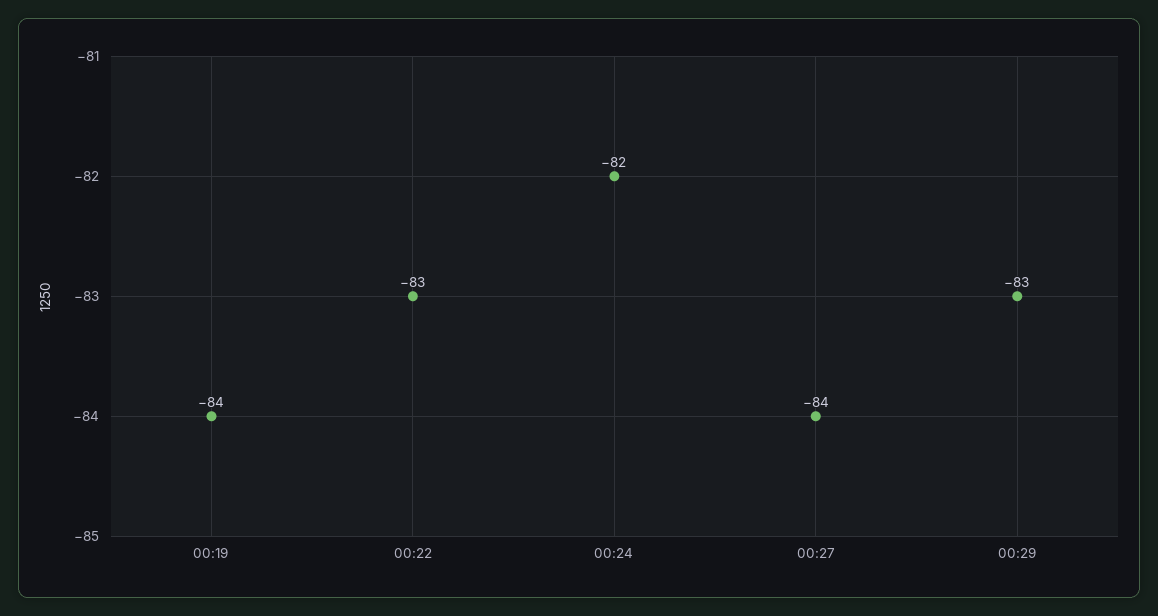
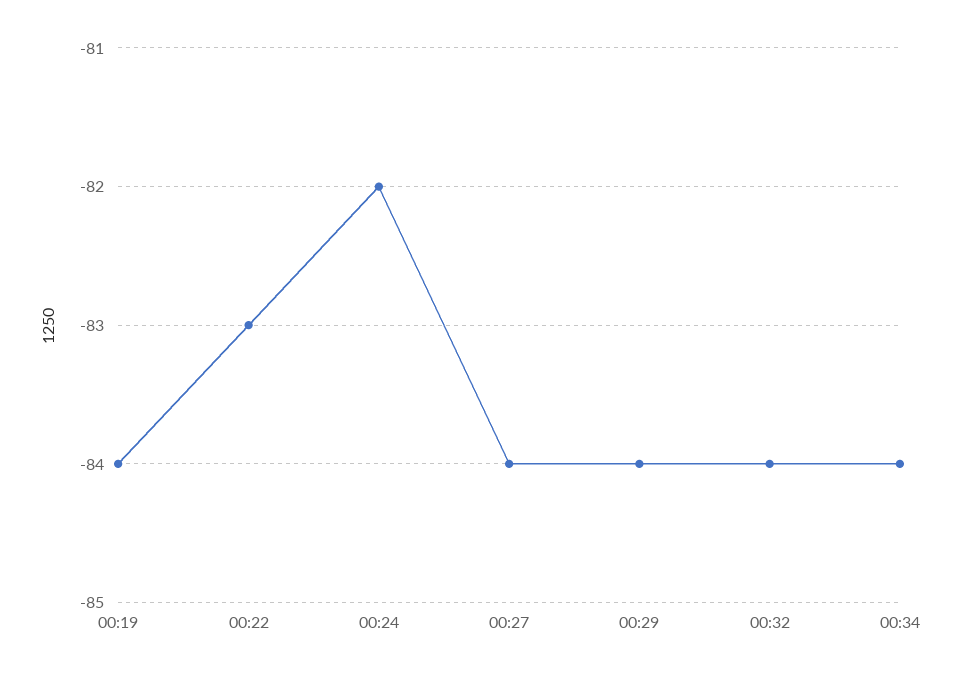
00:29: -83 -> -84
00:32: none -> -84
00:34: none -> -84

